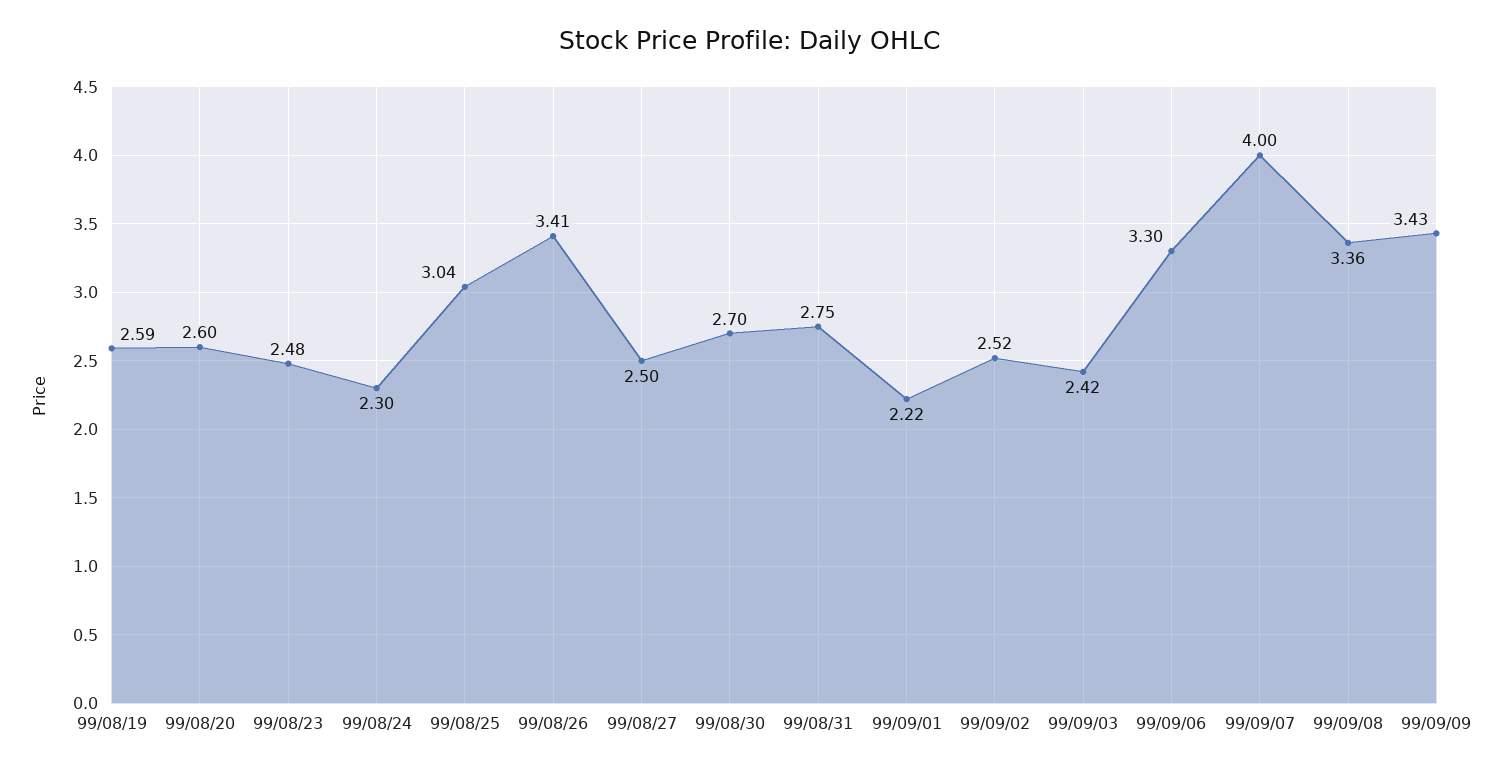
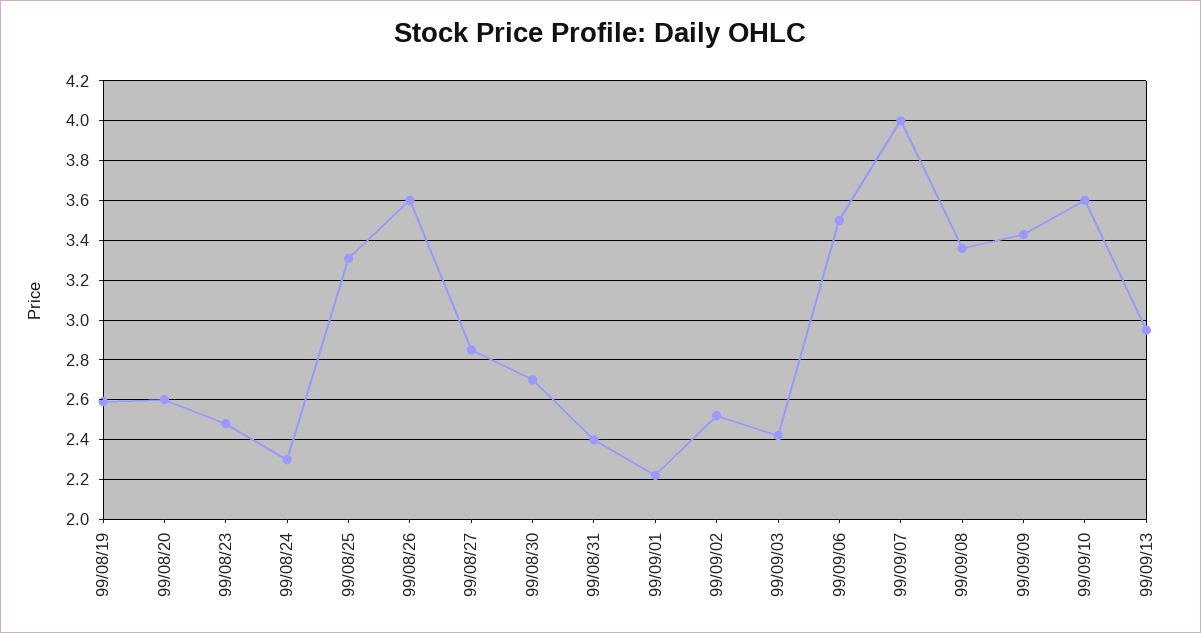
99/08/25: 3.04 -> 3.3
99/08/26: 3.41 -> 3.6
99/08/27: 2.5 -> 2.85
99/08/31: 2.75 -> 2.4
99/09/06: 3.3 -> 3.5
99/09/10: none -> 3.6
99/09/13: none -> 2.95

